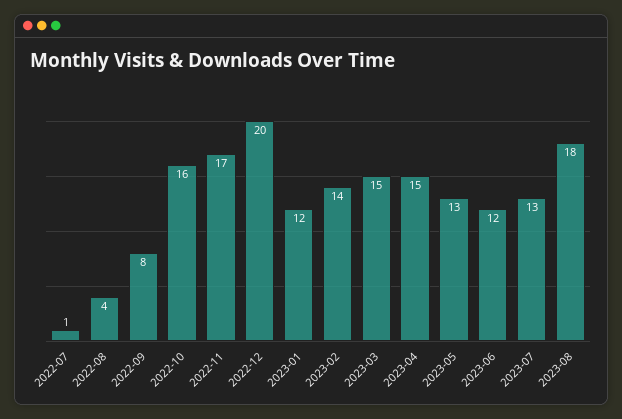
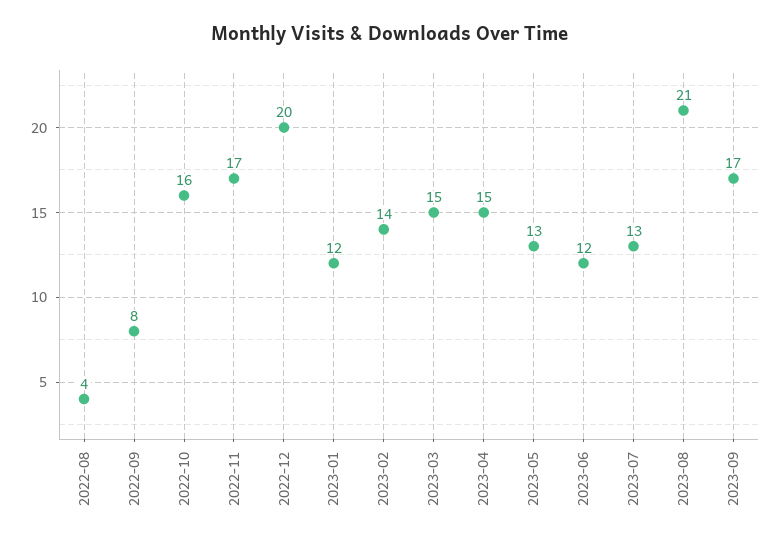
2022-07: 1 -> none
2023-08: 18 -> 21
2023-09: none -> 17

